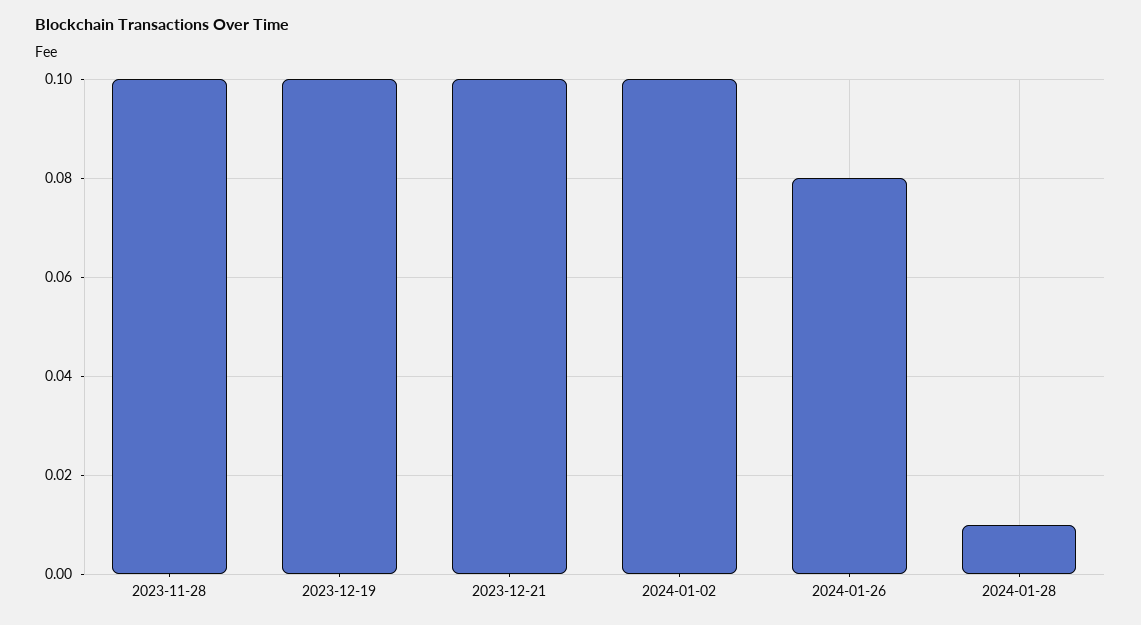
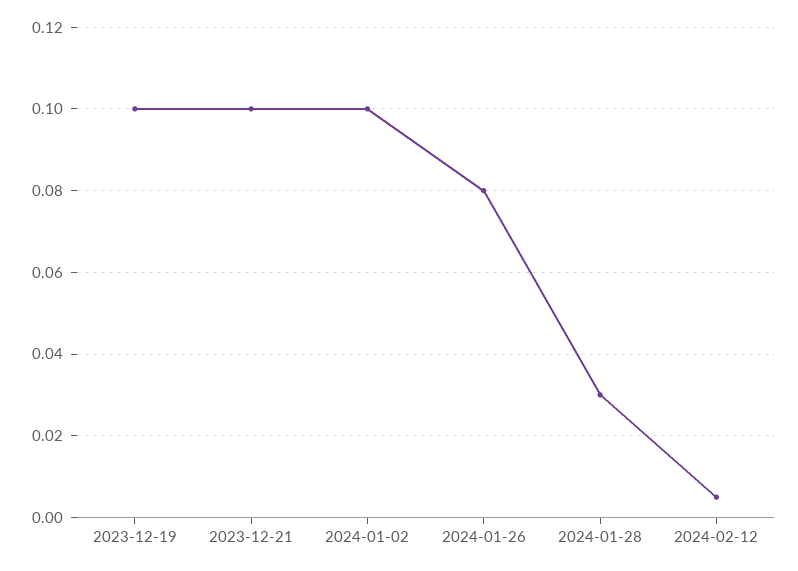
2023-11-28: 0.1 -> none
2024-01-28: 0.01 -> 0.03
2024-02-12: none -> 0.005

